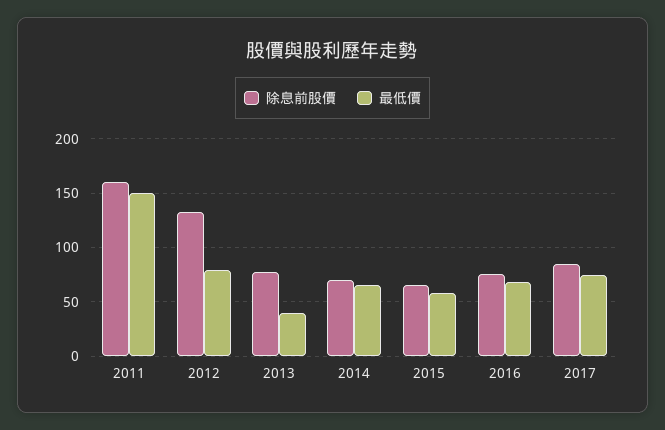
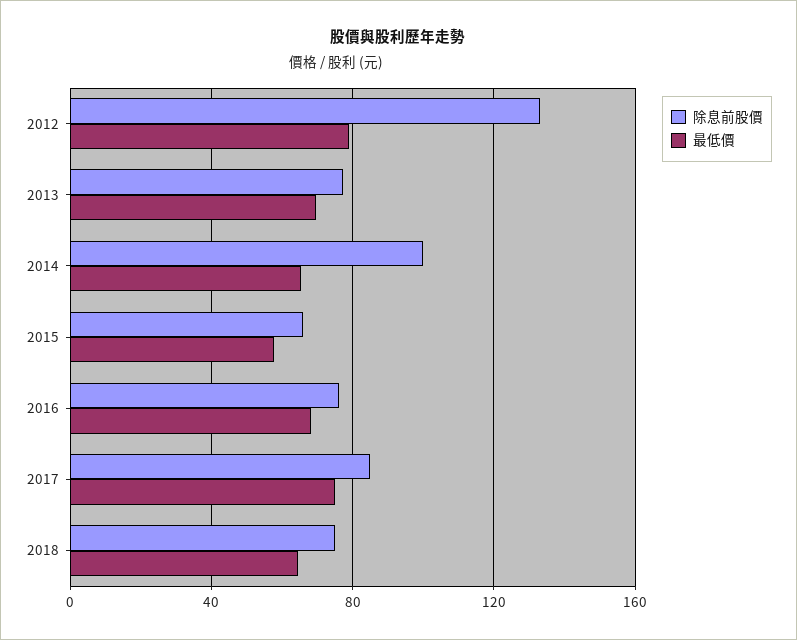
除息前股價, 2011: 160 -> none
最低價, 2011: 150 -> none
最低價, 2013: 40 -> 70
除息前股價, 2014: 70 -> 100
除息前股價, 2018: none -> 75
最低價, 2018: none -> 65

